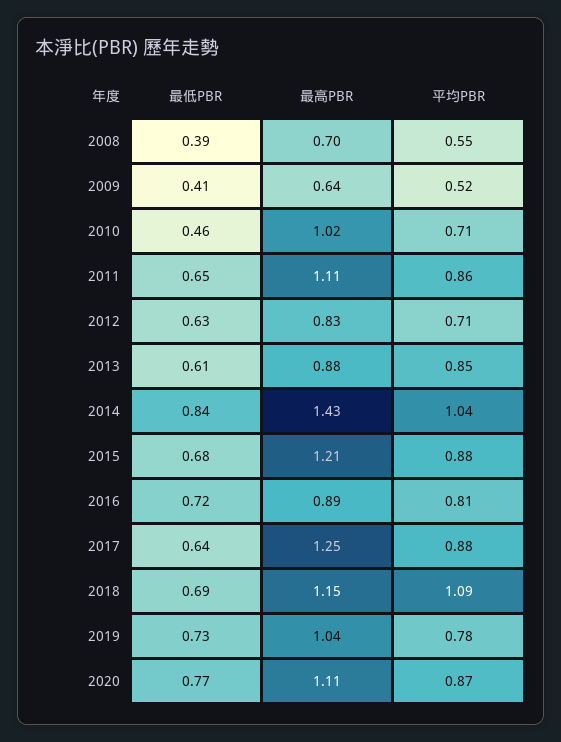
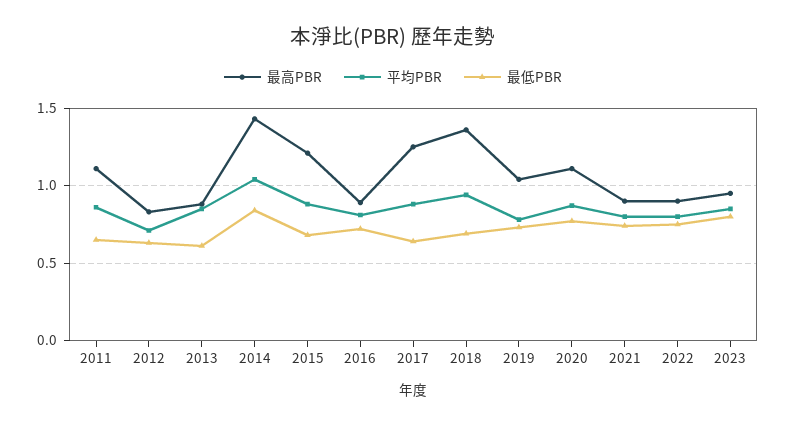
最低PBR, 2008: 0.39 -> none
最高PBR, 2008: 0.7 -> none
平均PBR, 2008: 0.55 -> none
最低PBR, 2009: 0.41 -> none
最高PBR, 2009: 0.64 -> none
平均PBR, 2009: 0.52 -> none
最低PBR, 2010: 0.46 -> none
最高PBR, 2010: 1.02 -> none
平均PBR, 2010: 0.71 -> none
最高PBR, 2018: 1.15 -> 1.35
平均PBR, 2018: 1.09 -> 0.95
最高PBR, 2021: none -> 0.9
平均PBR, 2021: none -> 0.8
最低PBR, 2021: none -> 0.75
最高PBR, 2022: none -> 0.9
平均PBR, 2022: none -> 0.8
最低PBR, 2022: none -> 0.75
最高PBR, 2023: none -> 0.95
平均PBR, 2023: none -> 0.85
最低PBR, 2023: none -> 0.8

